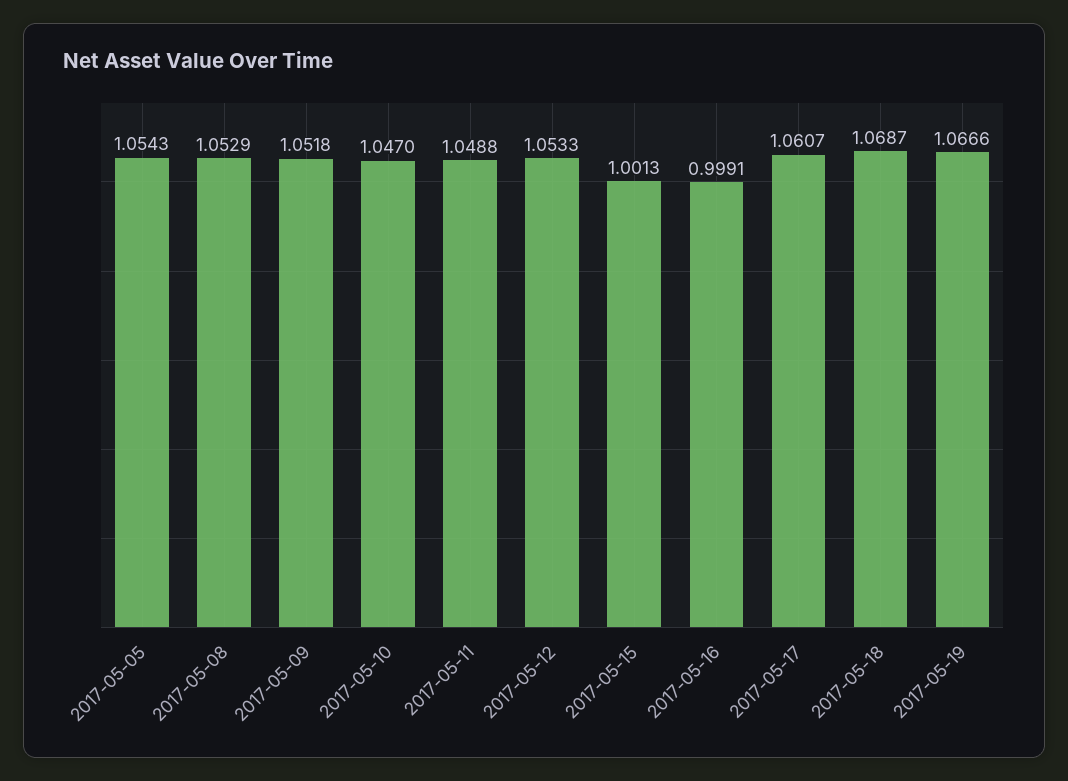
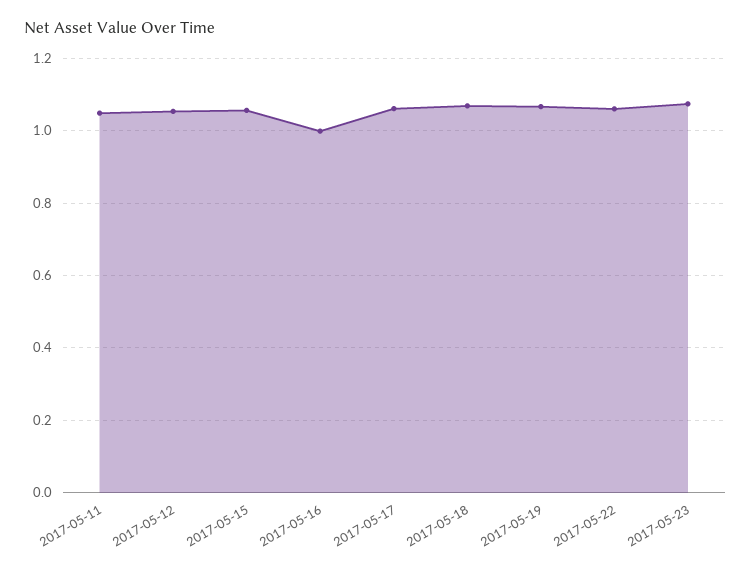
2017-05-05: 1.0543 -> none
2017-05-08: 1.0529 -> none
2017-05-09: 1.0518 -> none
2017-05-10: 1.047 -> none
2017-05-15: 1.0013 -> 1.06
2017-05-22: none -> 1.06
2017-05-23: none -> 1.08

